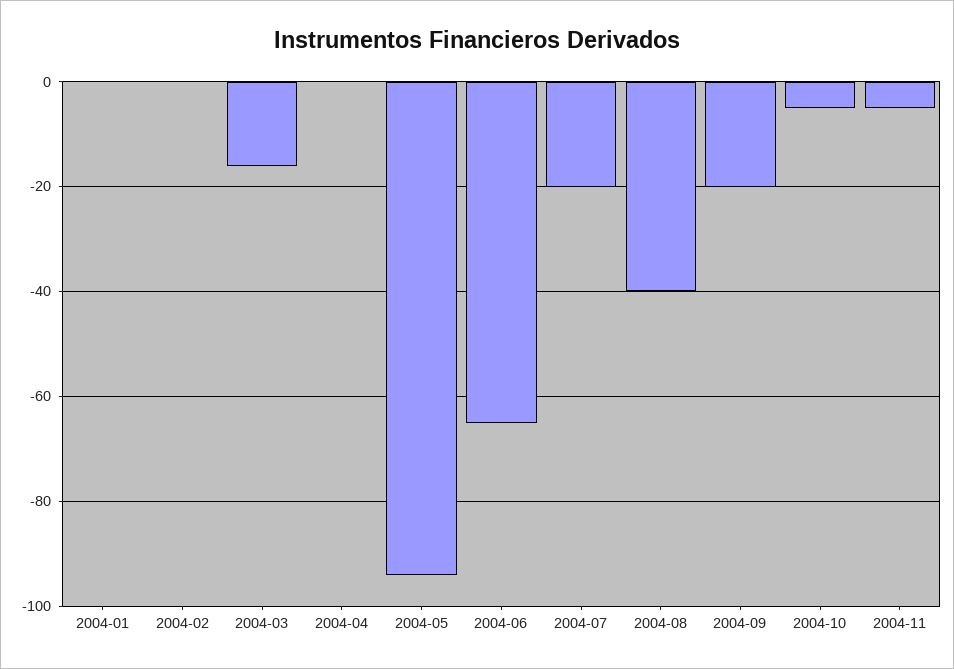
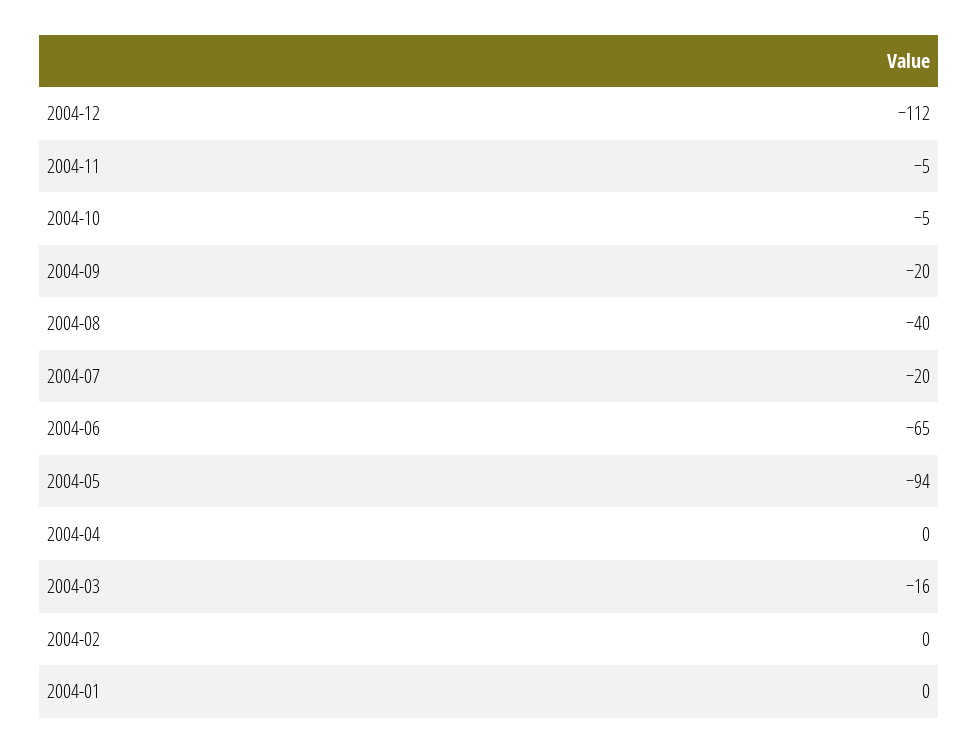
2004-12: none -> -112

